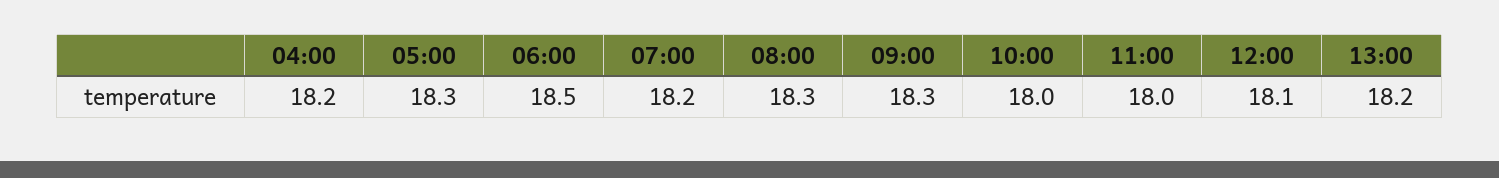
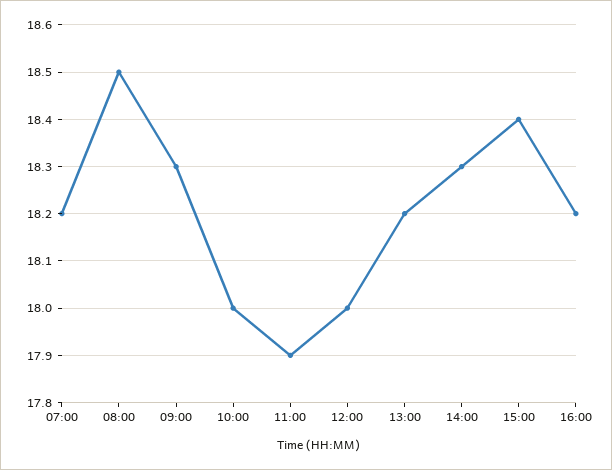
04:00: 18.2 -> none
05:00: 18.3 -> none
06:00: 18.5 -> none
08:00: 18.3 -> 18.5
11:00: 18 -> 17.9
12:00: 18.1 -> 18
14:00: none -> 18.3
15:00: none -> 18.4
16:00: none -> 18.2

